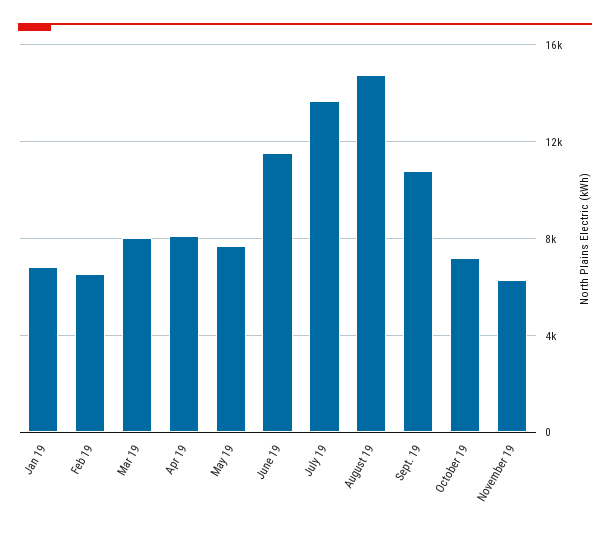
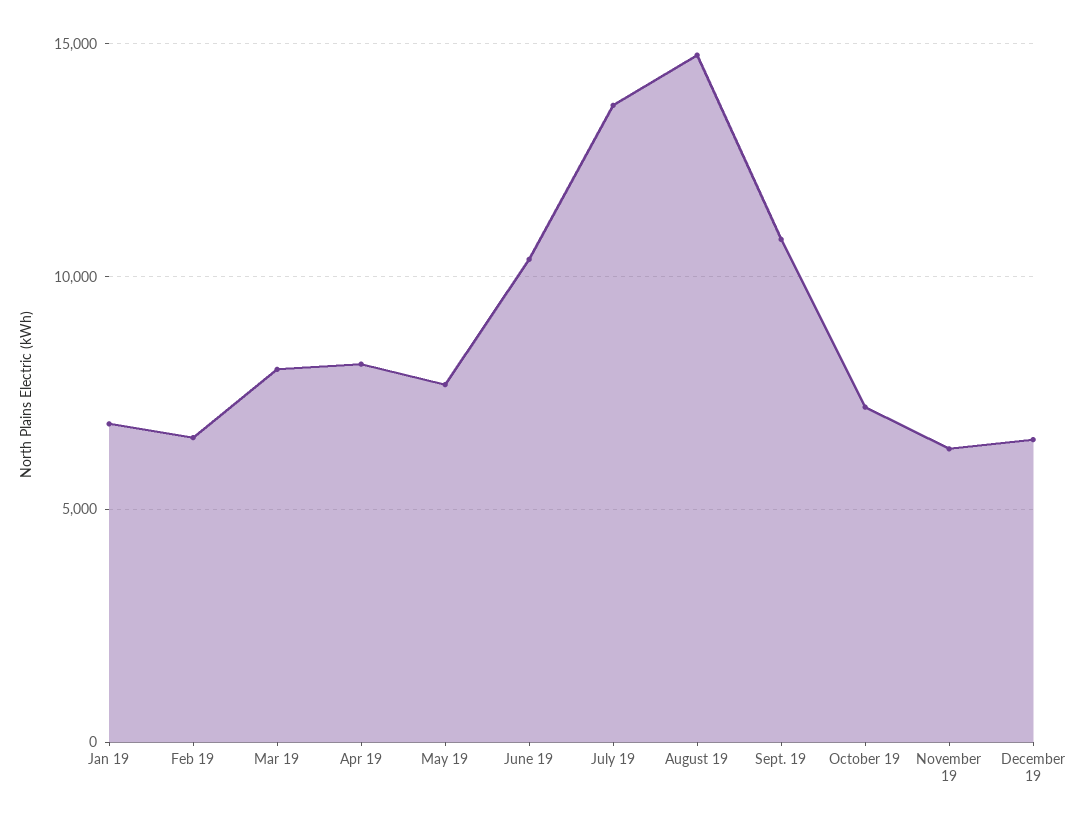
June 19: 11500 -> 10500
December 19: none -> 6500

